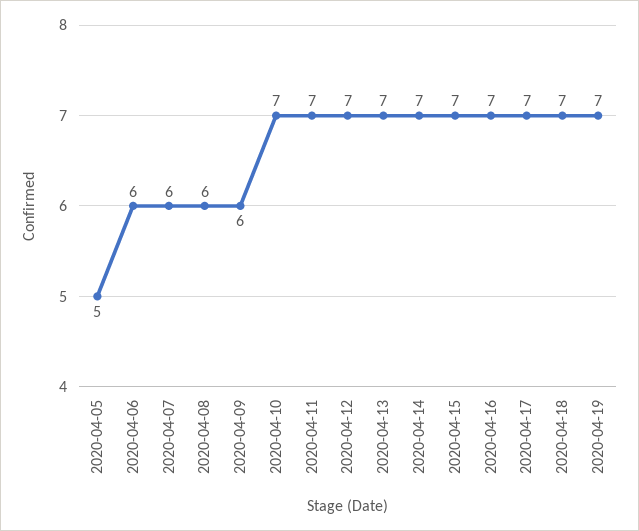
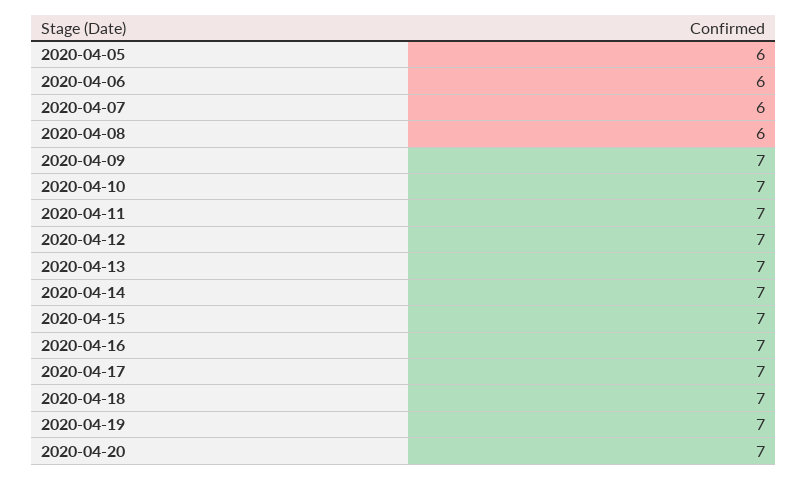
2020-04-05: 5 -> 6
2020-04-09: 6 -> 7
2020-04-20: none -> 7

